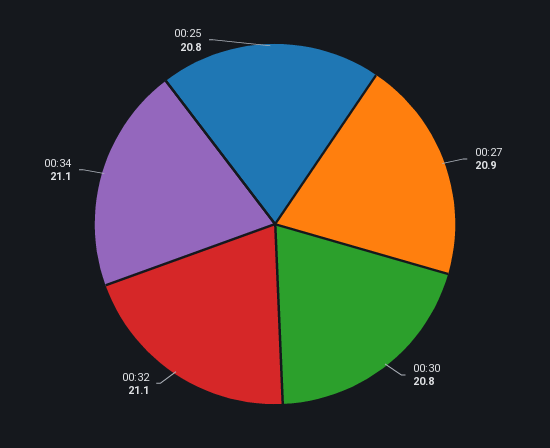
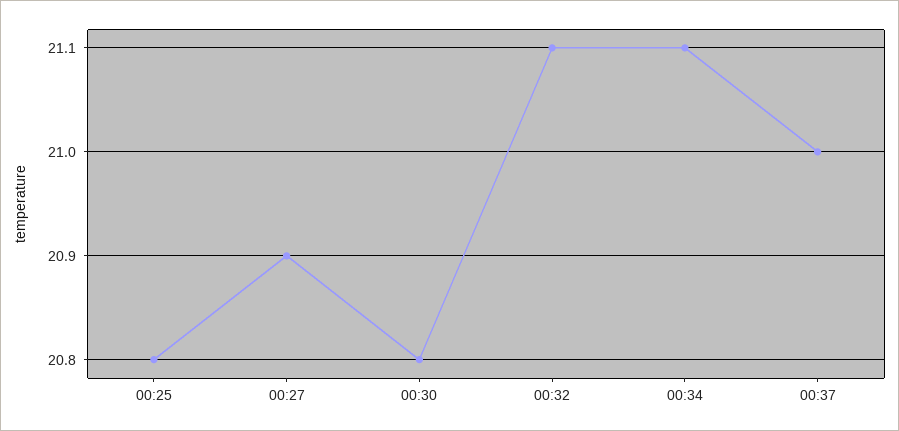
00:37: none -> 21

